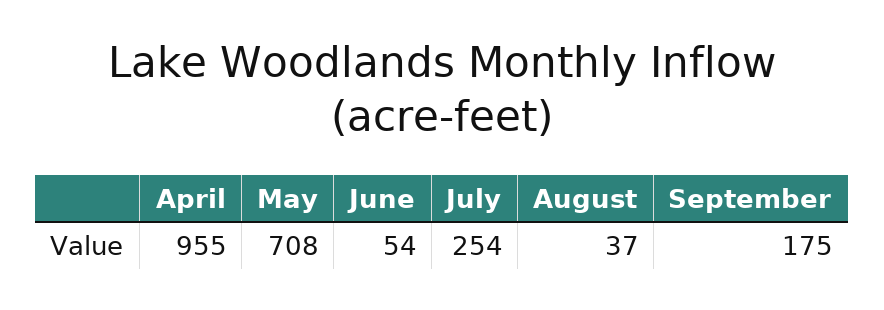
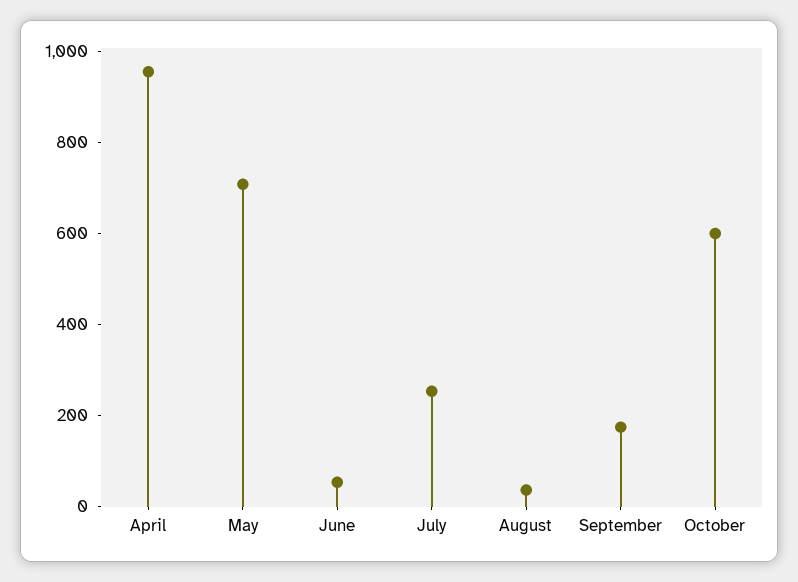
October: none -> 600

